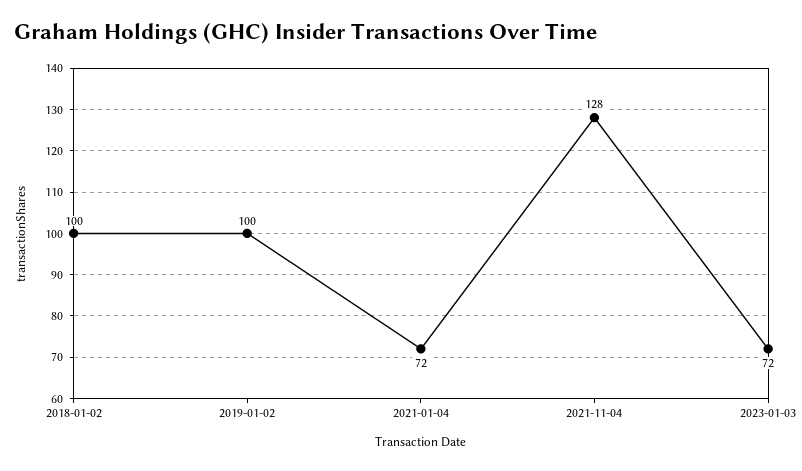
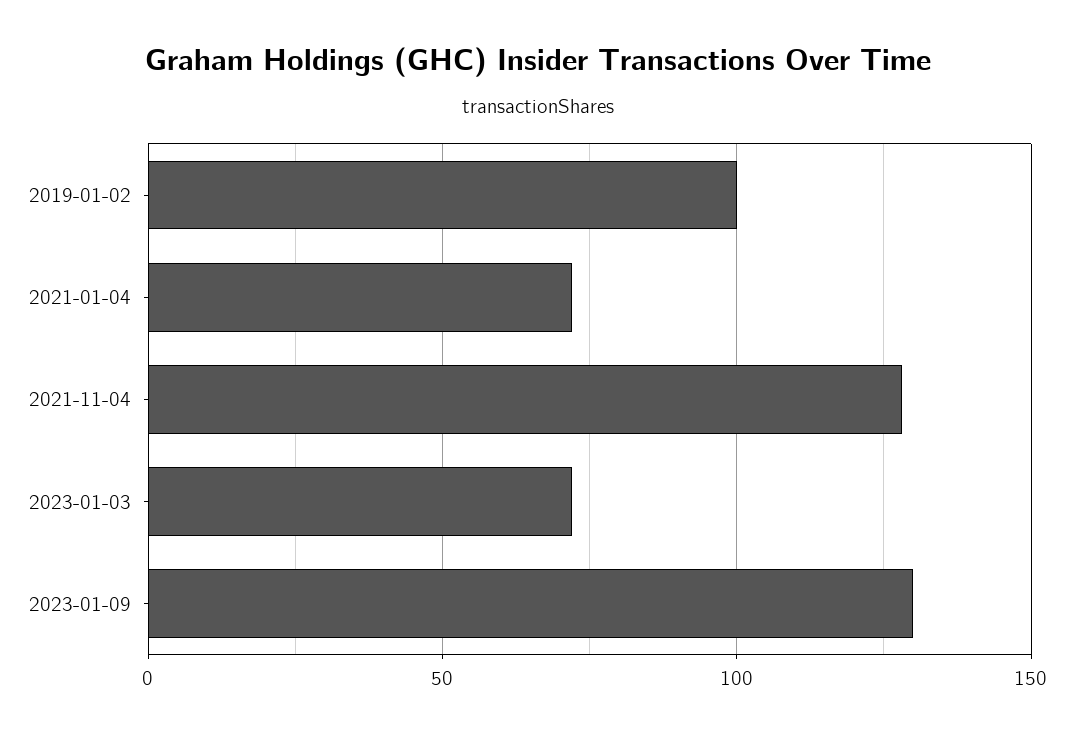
2018-01-02: 100 -> none
2023-01-09: none -> 130

